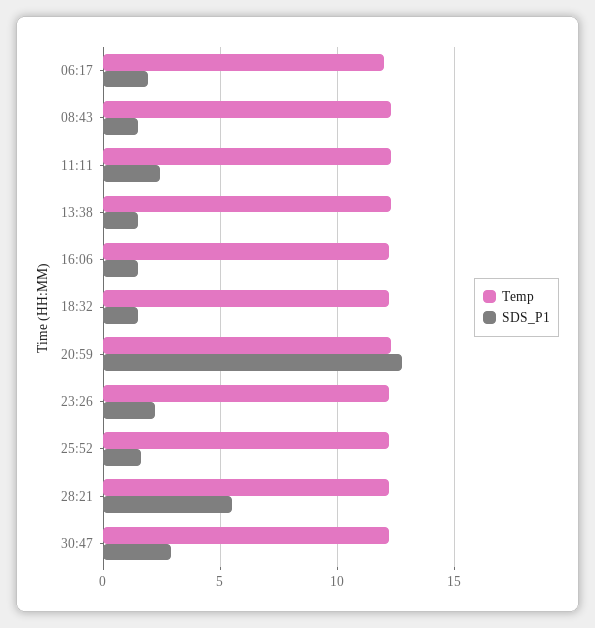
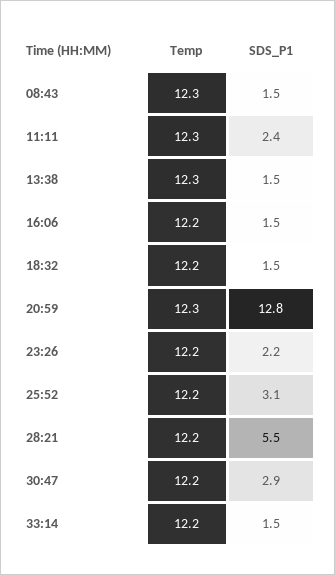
Temp, 06:17: 12 -> none
SDS_P1, 06:17: 2 -> none
SDS_P1, 25:52: 1.5 -> 3.1
Temp, 33:14: none -> 12.2
SDS_P1, 33:14: none -> 1.5

